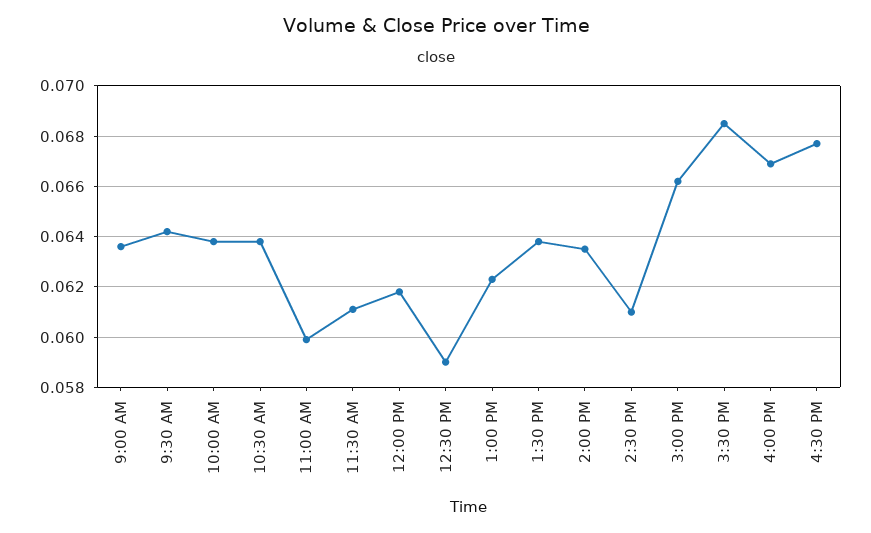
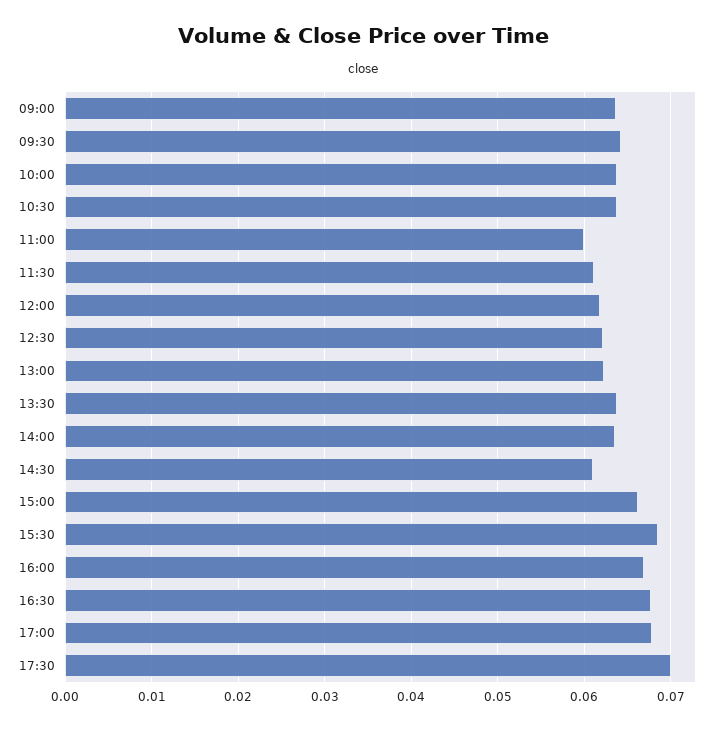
12:30 PM: 0.059 -> 0.062
17:00: none -> 0.068
17:30: none -> 0.07

